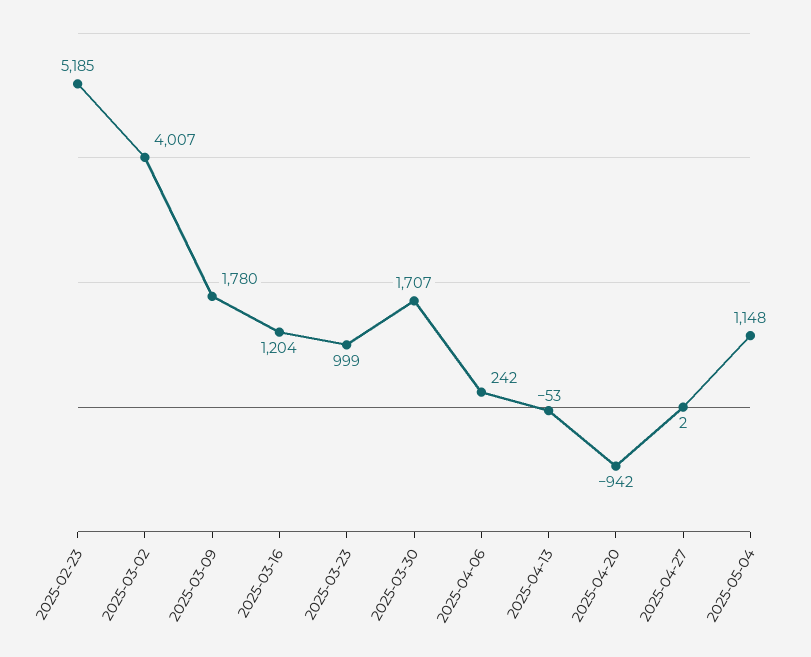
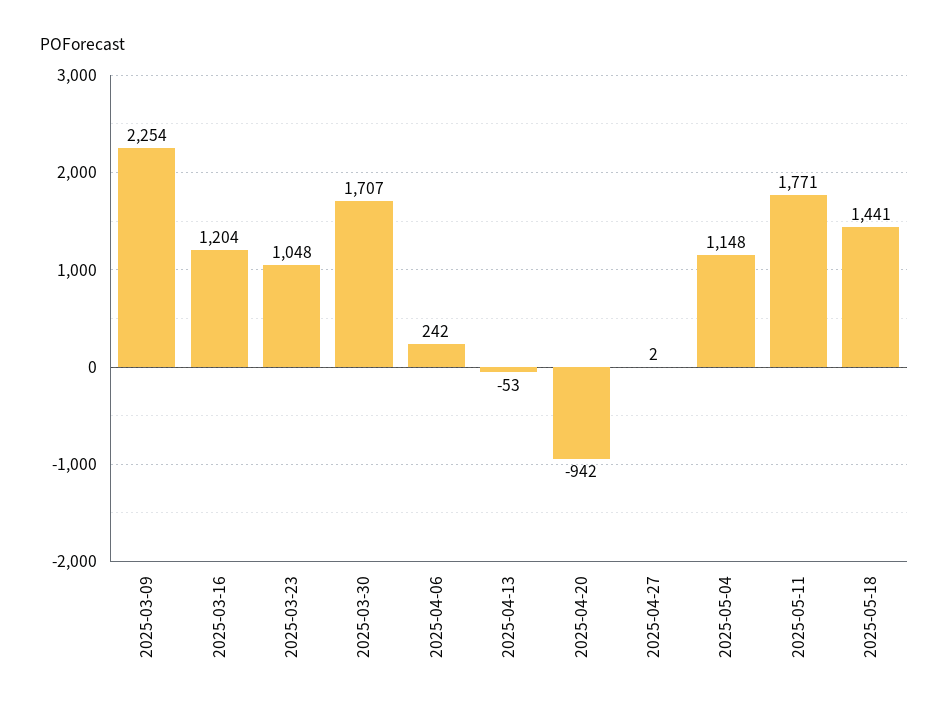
2025-02-23: 5185 -> none
2025-03-02: 4007 -> none
2025-03-09: 1780 -> 2254
2025-03-23: 999 -> 1048
2025-05-11: none -> 1771
2025-05-18: none -> 1441

